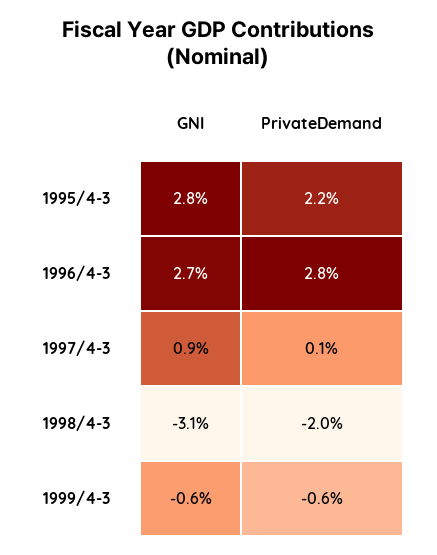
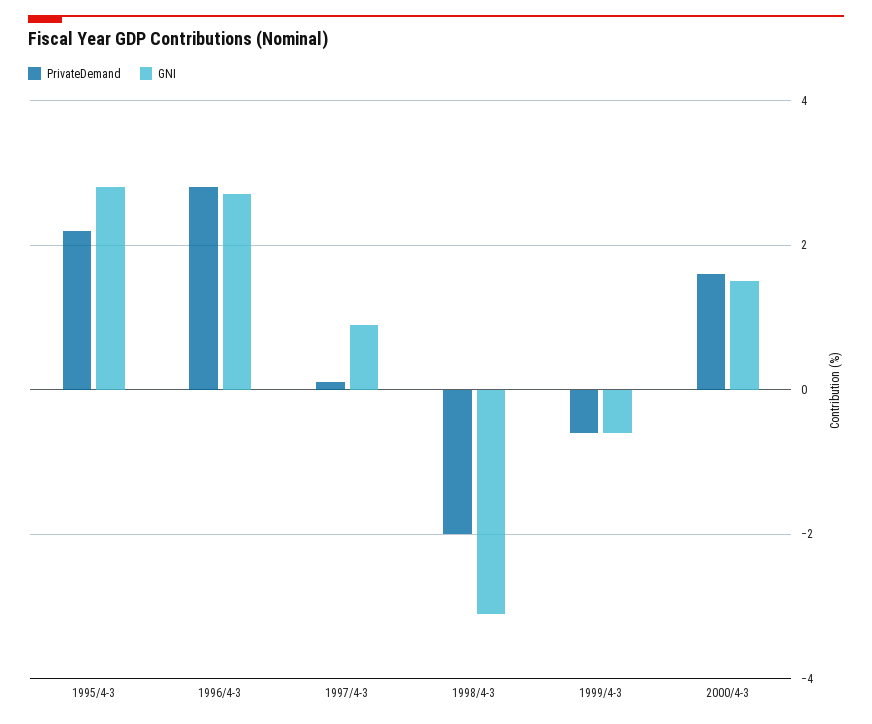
PrivateDemand, 2000/4-3: none -> 1.5
GNI, 2000/4-3: none -> 1.5

